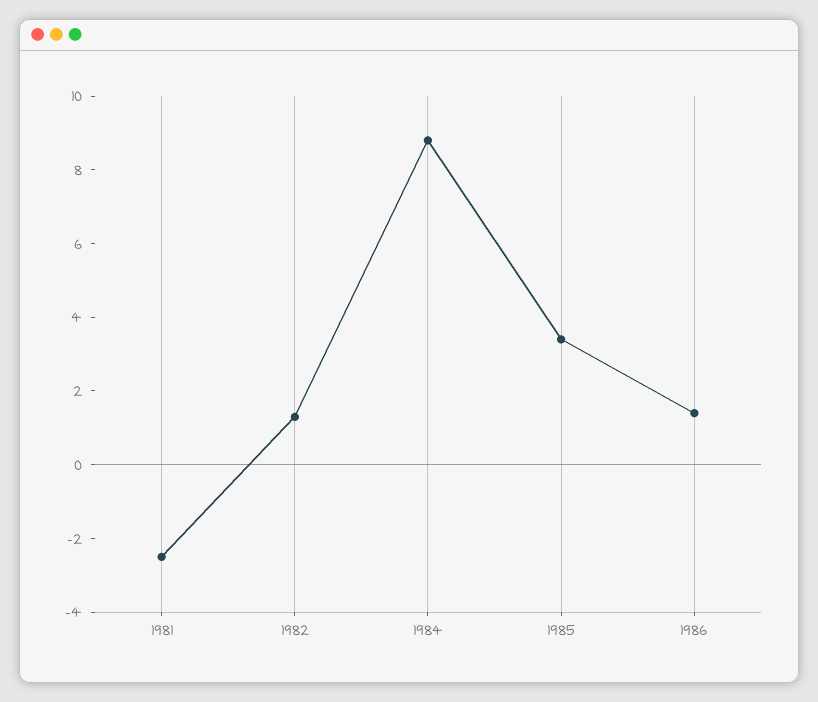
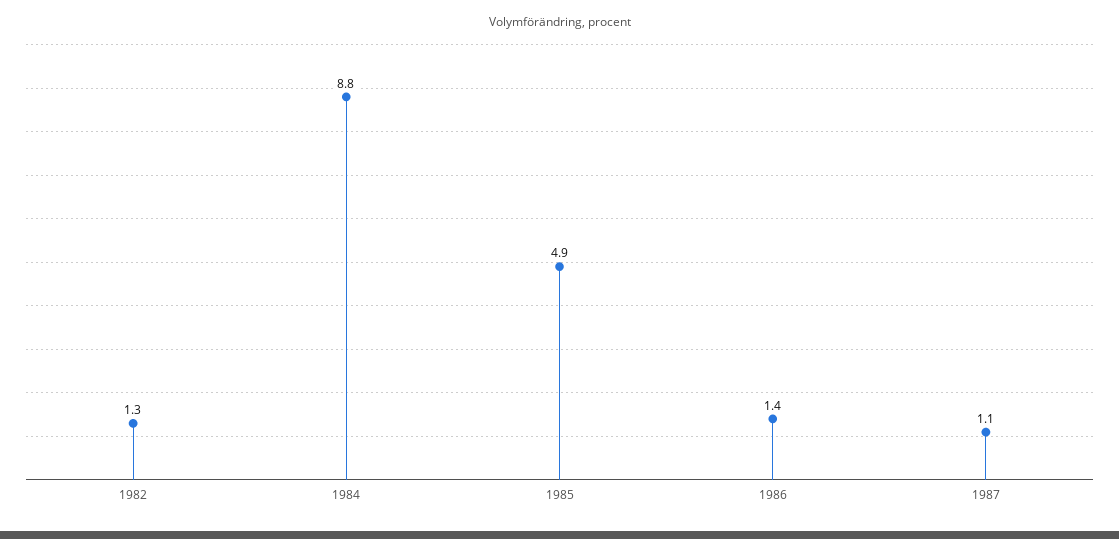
1981: -2.5 -> none
1985: 3.5 -> 4.9
1987: none -> 1.1

